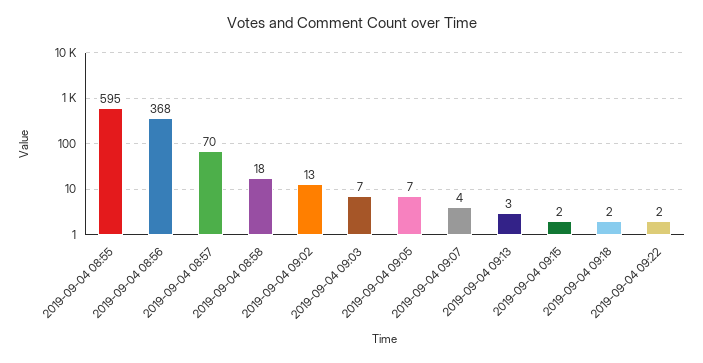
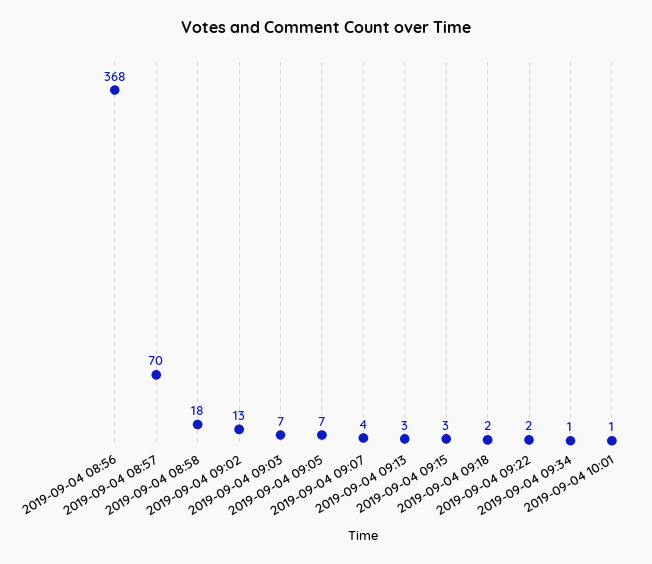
2019-09-04 08:55: 595 -> none
2019-09-04 09:15: 2 -> 3
2019-09-04 09:34: none -> 1
2019-09-04 10:01: none -> 1

